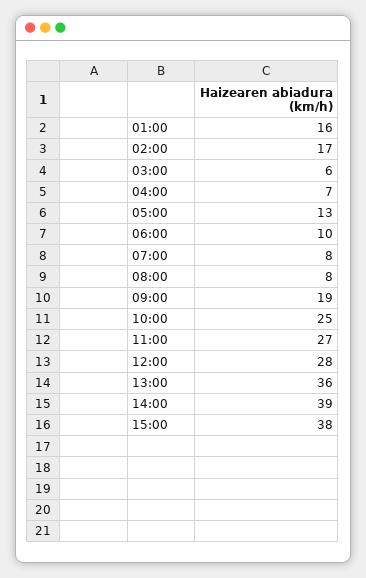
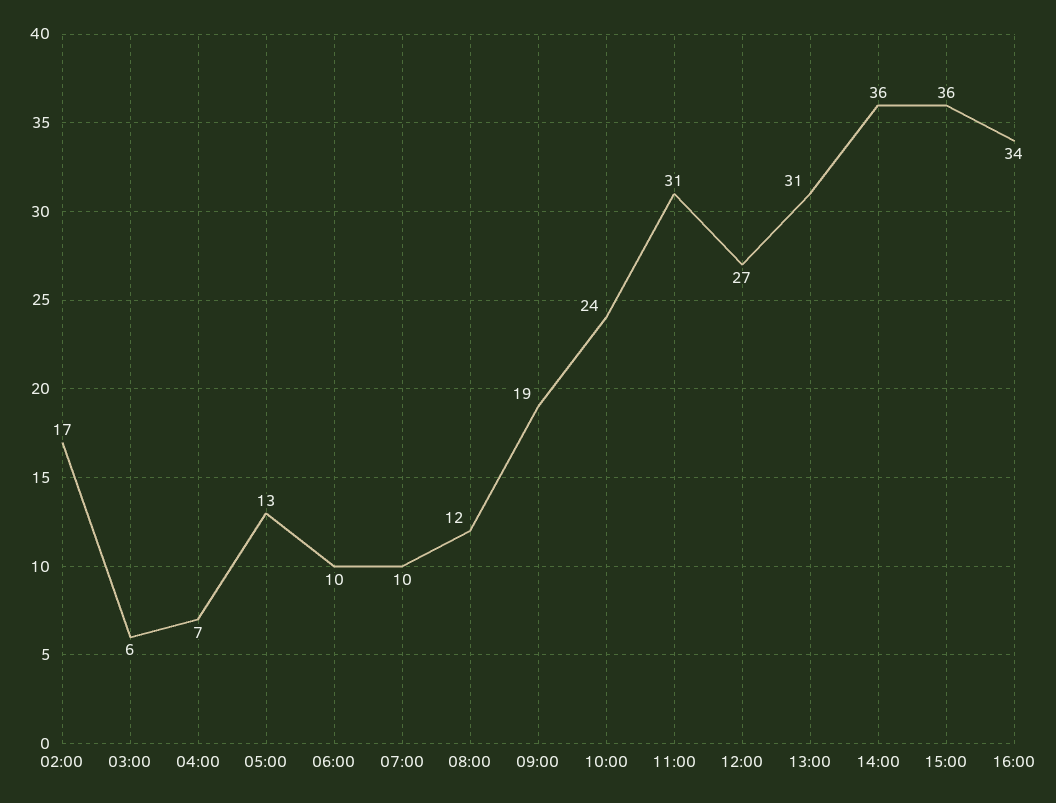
01:00: 16 -> none
07:00: 8 -> 10
08:00: 8 -> 12
10:00: 25 -> 24
11:00: 27 -> 31
12:00: 28 -> 27
13:00: 36 -> 31
14:00: 39 -> 36
15:00: 38 -> 36
16:00: none -> 34

